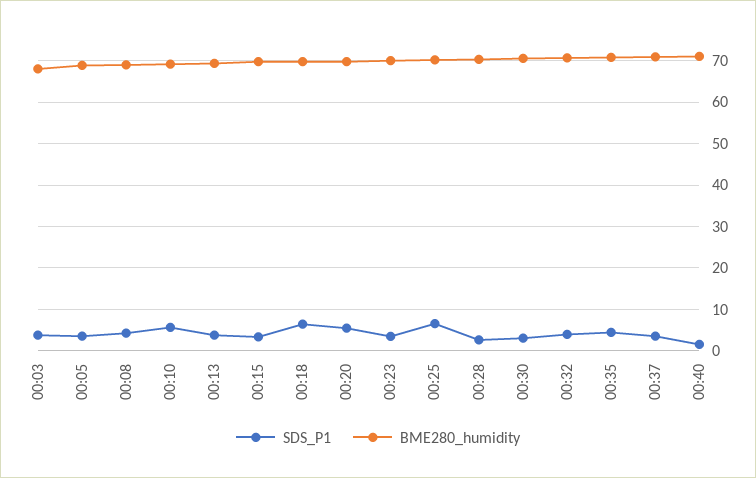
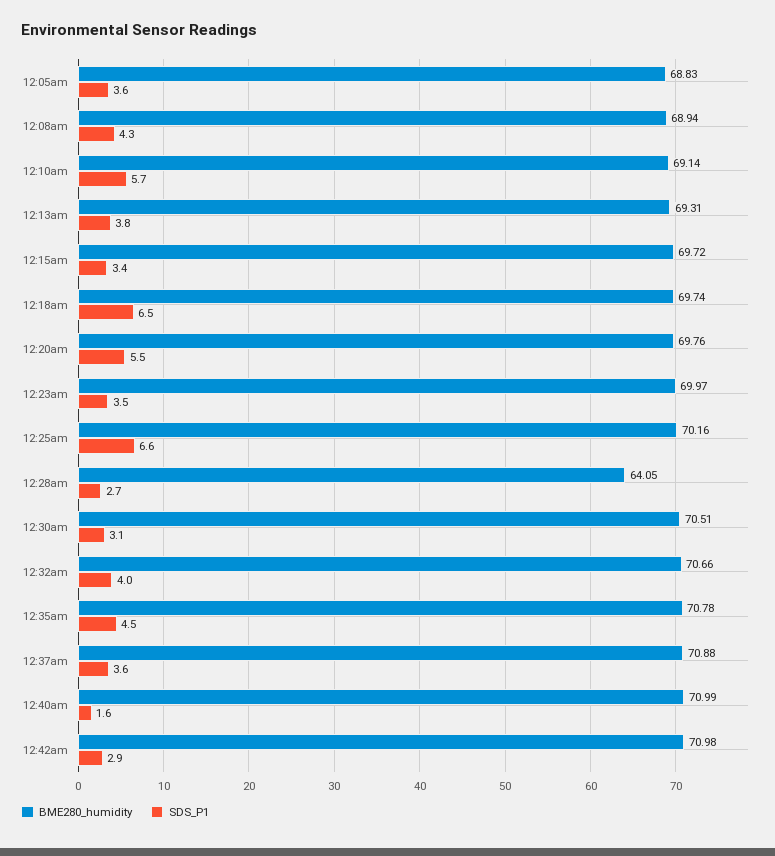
SDS_P1, 00:03: 4 -> none
BME280_humidity, 00:03: 68 -> none
BME280_humidity, 00:28: 70 -> 64.05
BME280_humidity, 12:42am: none -> 70.98
SDS_P1, 12:42am: none -> 2.9

